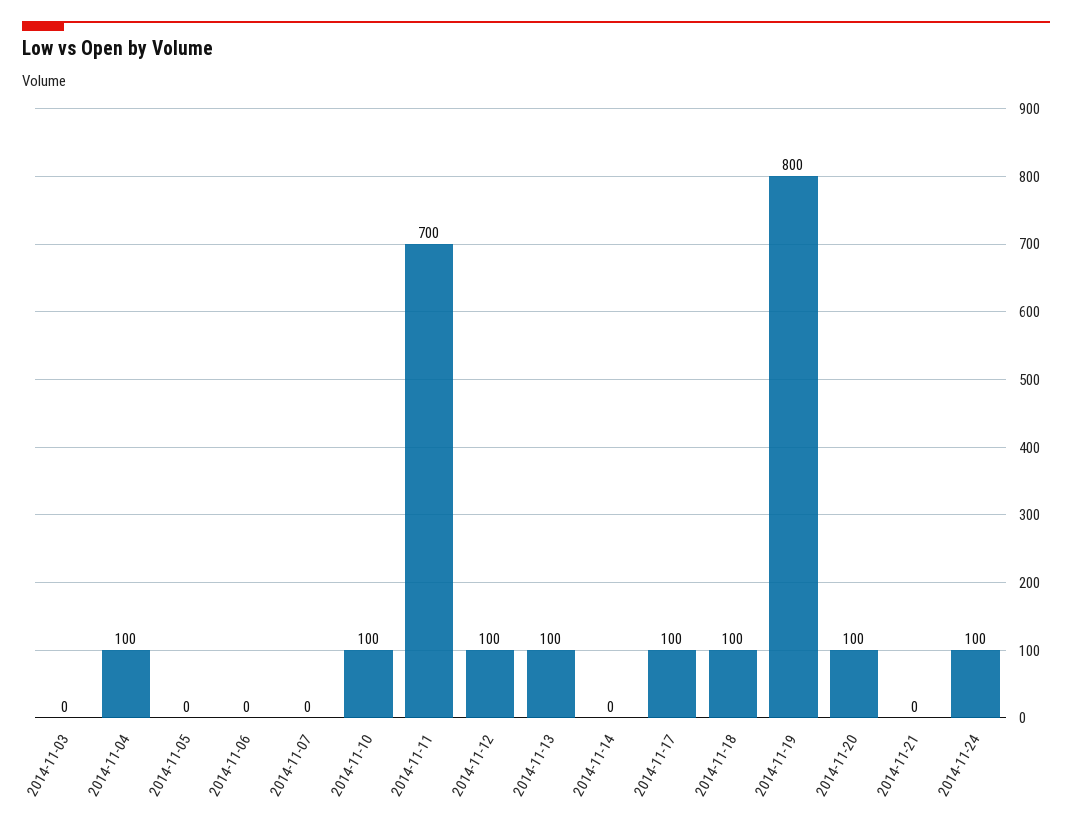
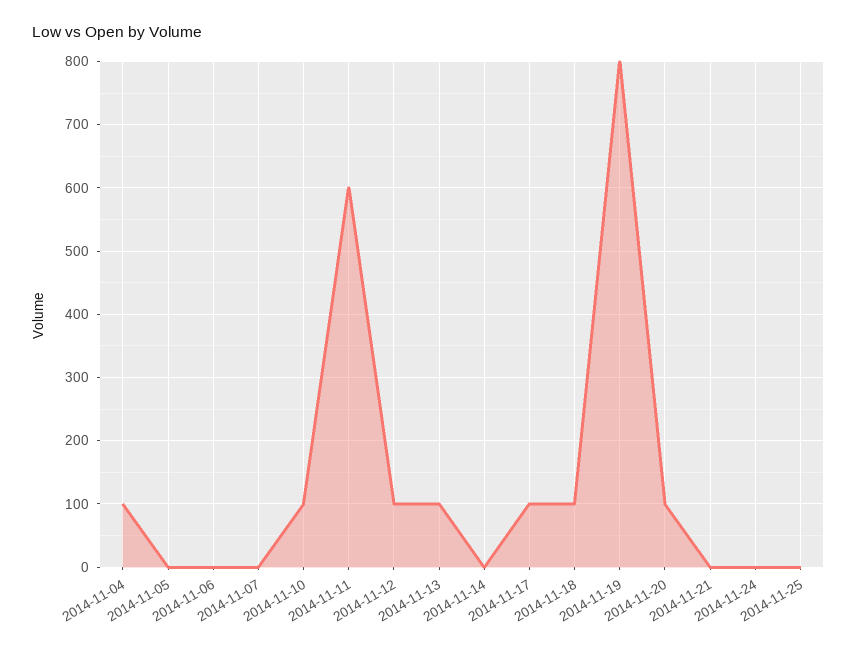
2014-11-03: 0 -> none
2014-11-11: 700 -> 600
2014-11-24: 100 -> 0
2014-11-25: none -> 0

